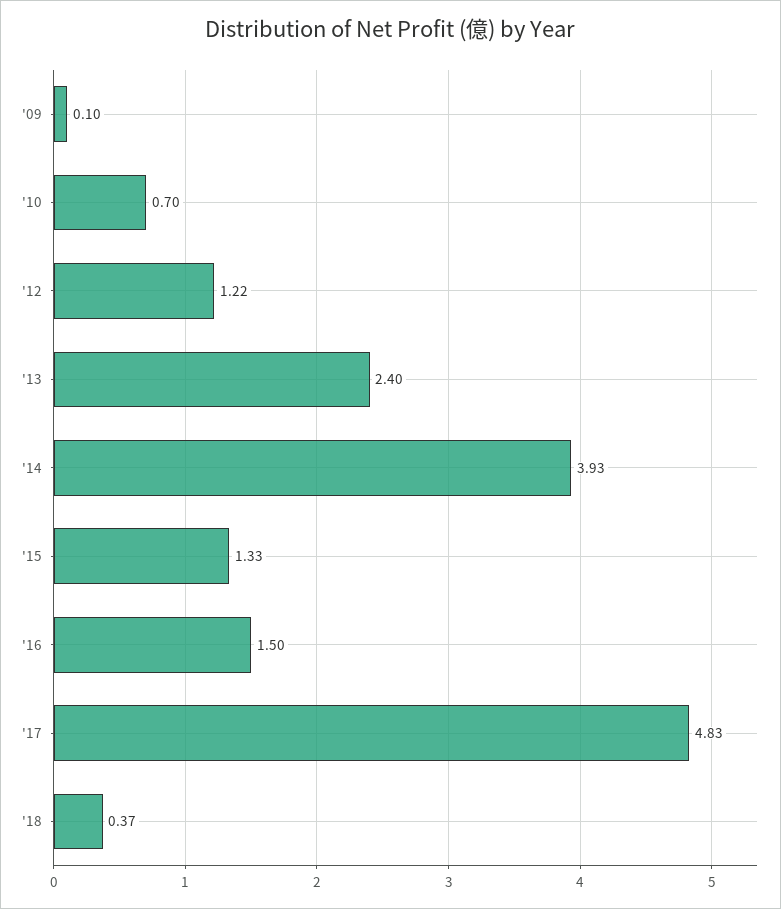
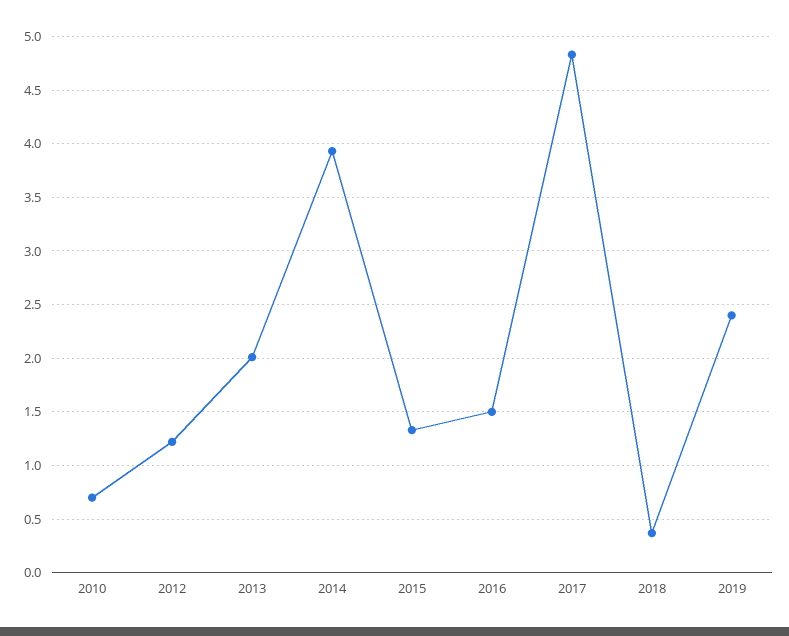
'09: 0.1 -> none
'13: 2.4 -> 2
2019: none -> 2.4

